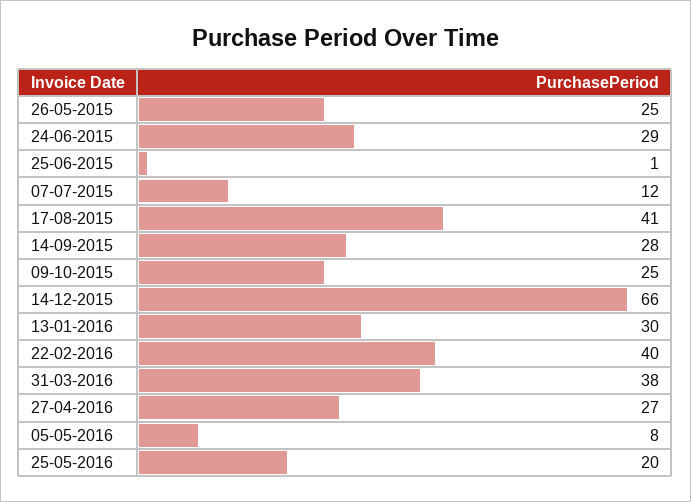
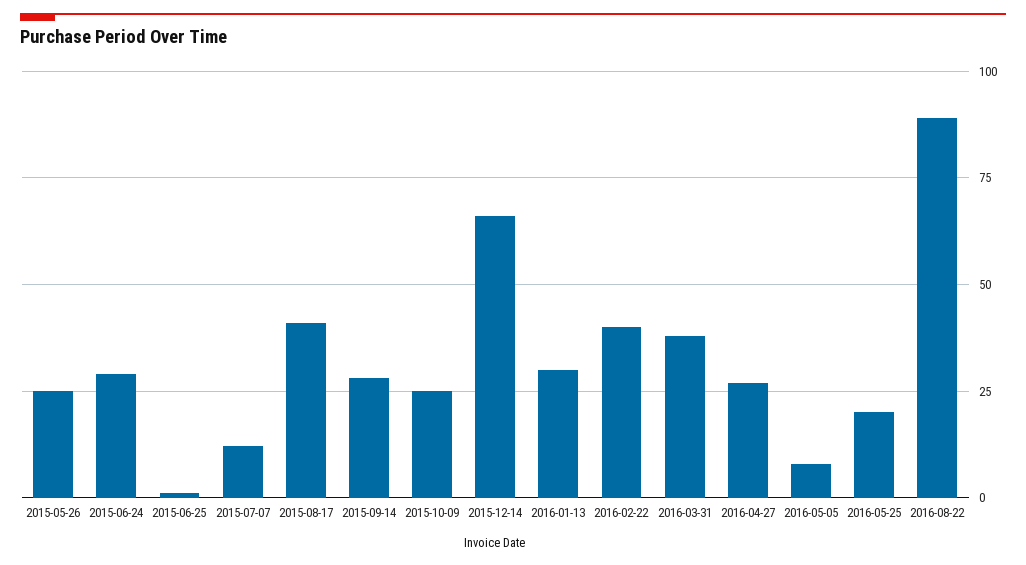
2016-08-22: none -> 90

